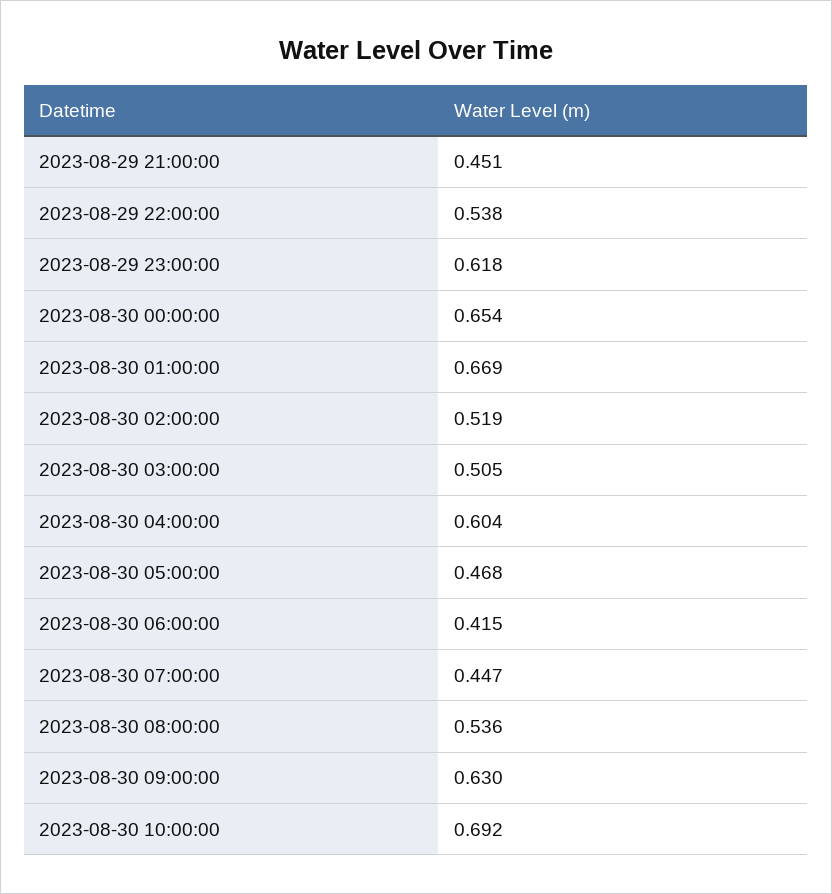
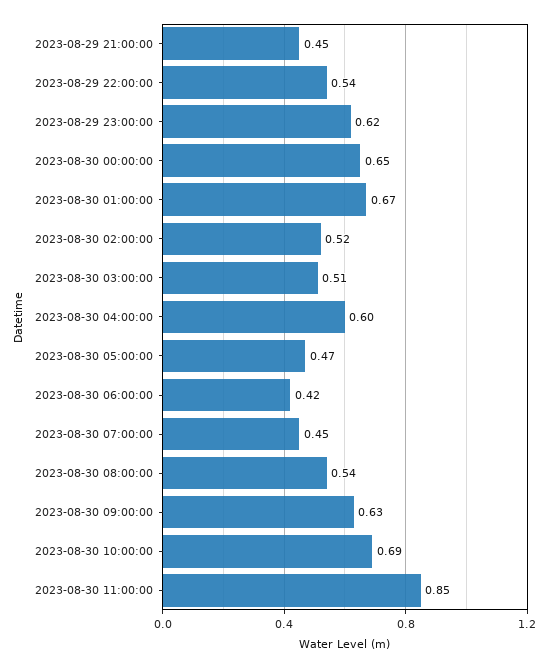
2023-08-30 11:00:00: none -> 0.85

